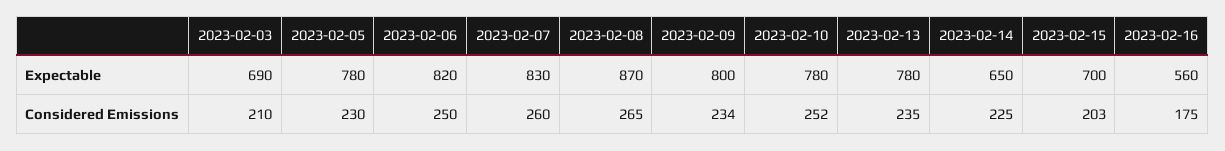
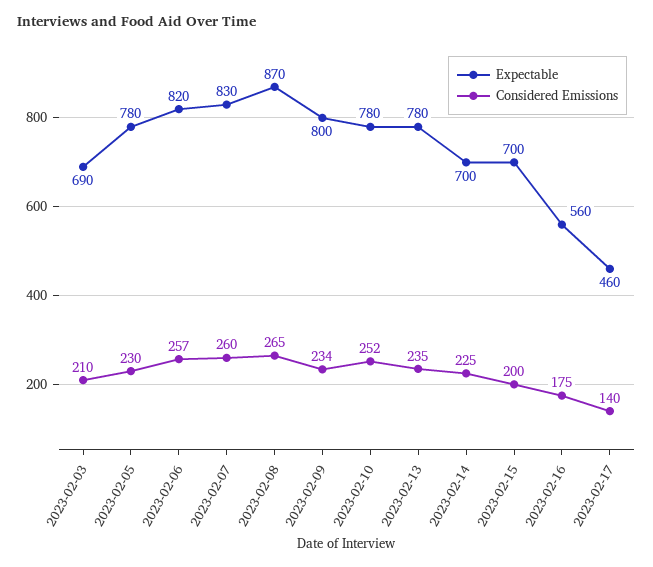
Expectable, 2023-02-14: 650 -> 700
Considered Emissions, 2023-02-06: 250 -> 257
Considered Emissions, 2023-02-15: 203 -> 200
Expectable, 2023-02-17: none -> 460
Considered Emissions, 2023-02-17: none -> 140

